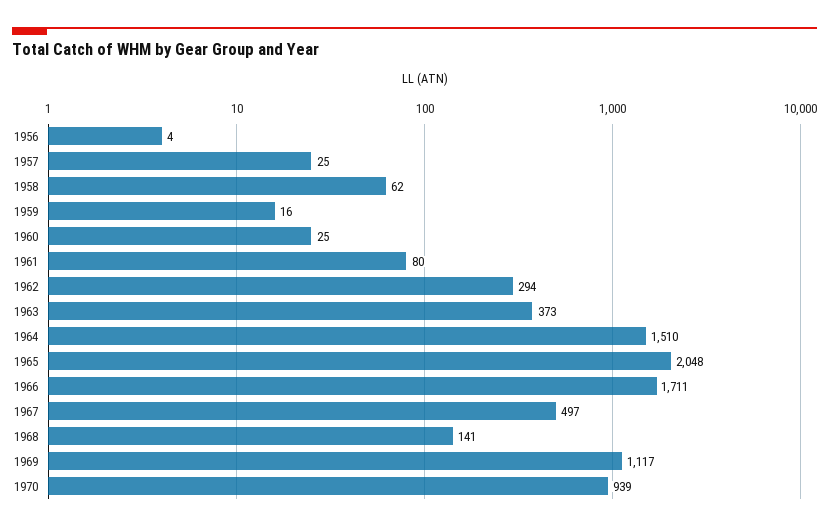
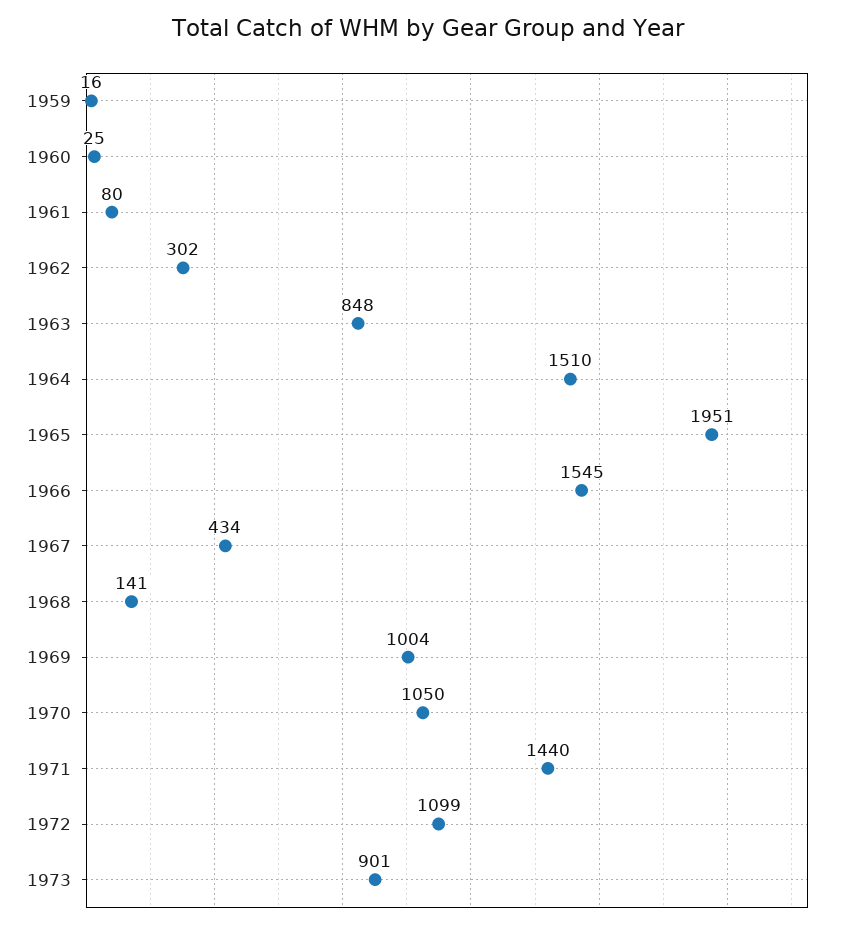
1956: 4 -> none
1957: 25 -> none
1958: 62 -> none
1962: 294 -> 302
1963: 373 -> 848
1965: 2048 -> 1951
1966: 1711 -> 1545
1967: 497 -> 434
1969: 1117 -> 1004
1970: 939 -> 1050
1971: none -> 1440
1972: none -> 1099
1973: none -> 901

